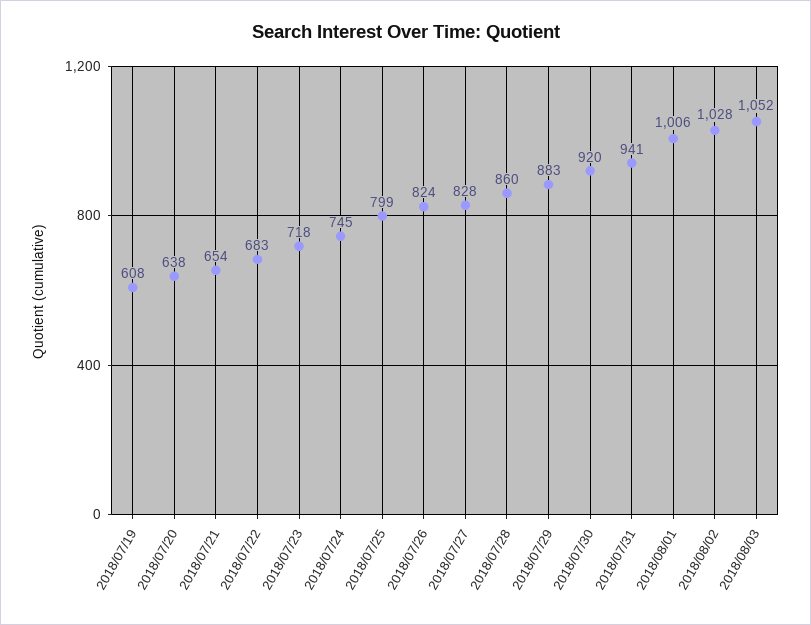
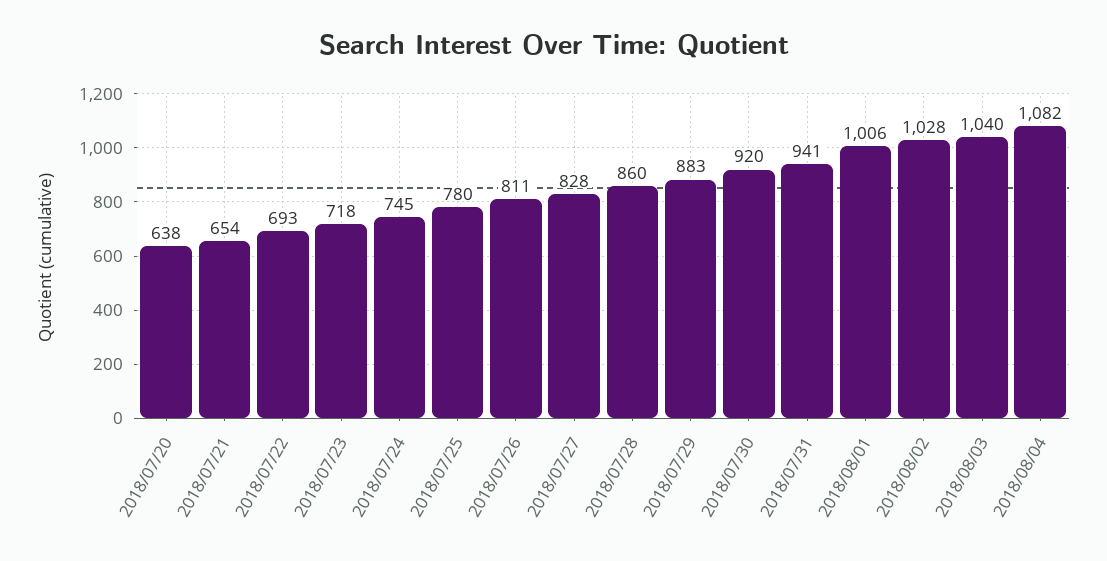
2018/07/19: 608 -> none
2018/07/22: 683 -> 693
2018/07/25: 799 -> 780
2018/07/26: 824 -> 811
2018/08/03: 1052 -> 1040
2018/08/04: none -> 1082

